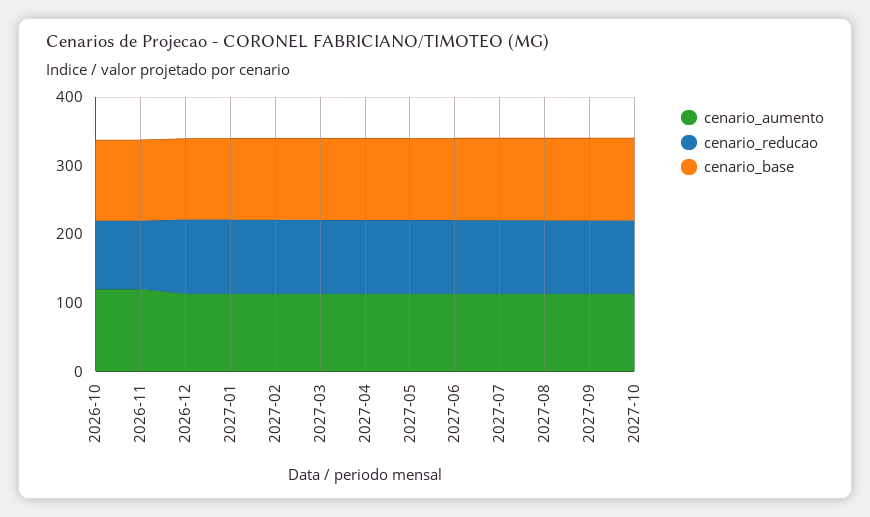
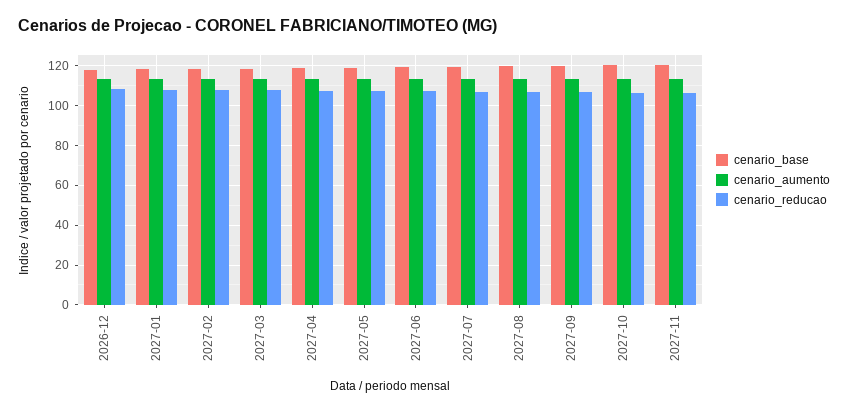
cenario_aumento, 2026-10: 120 -> none
cenario_reducao, 2026-10: 100 -> none
cenario_base, 2026-10: 120 -> none
cenario_aumento, 2026-11: 120 -> none
cenario_reducao, 2026-11: 100 -> none
cenario_base, 2026-11: 120 -> none
cenario_base, 2027-11: none -> 120
cenario_aumento, 2027-11: none -> 115
cenario_reducao, 2027-11: none -> 105

